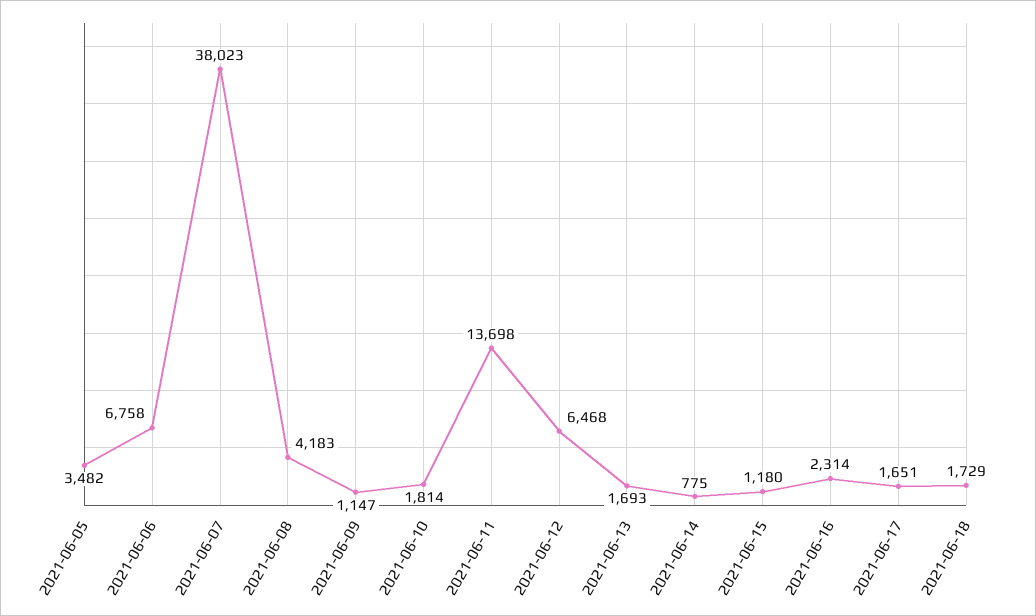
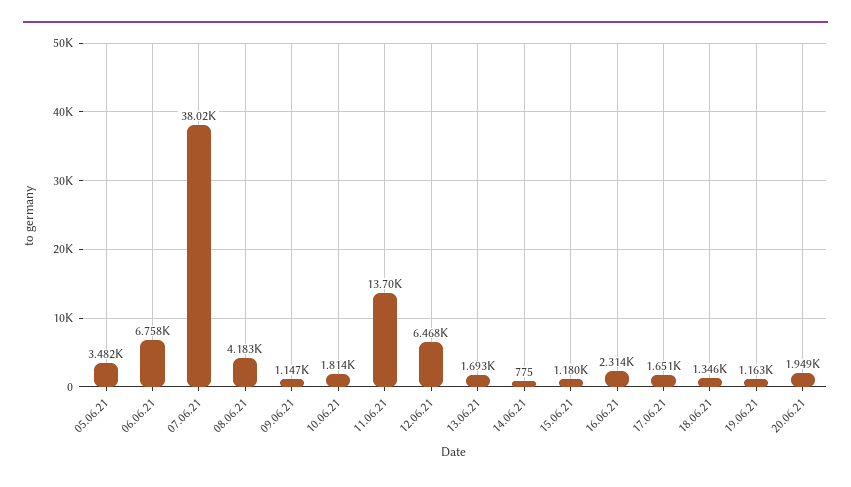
2021-06-18: 1729 -> 1346
19.06.21: none -> 1163
20.06.21: none -> 1949

